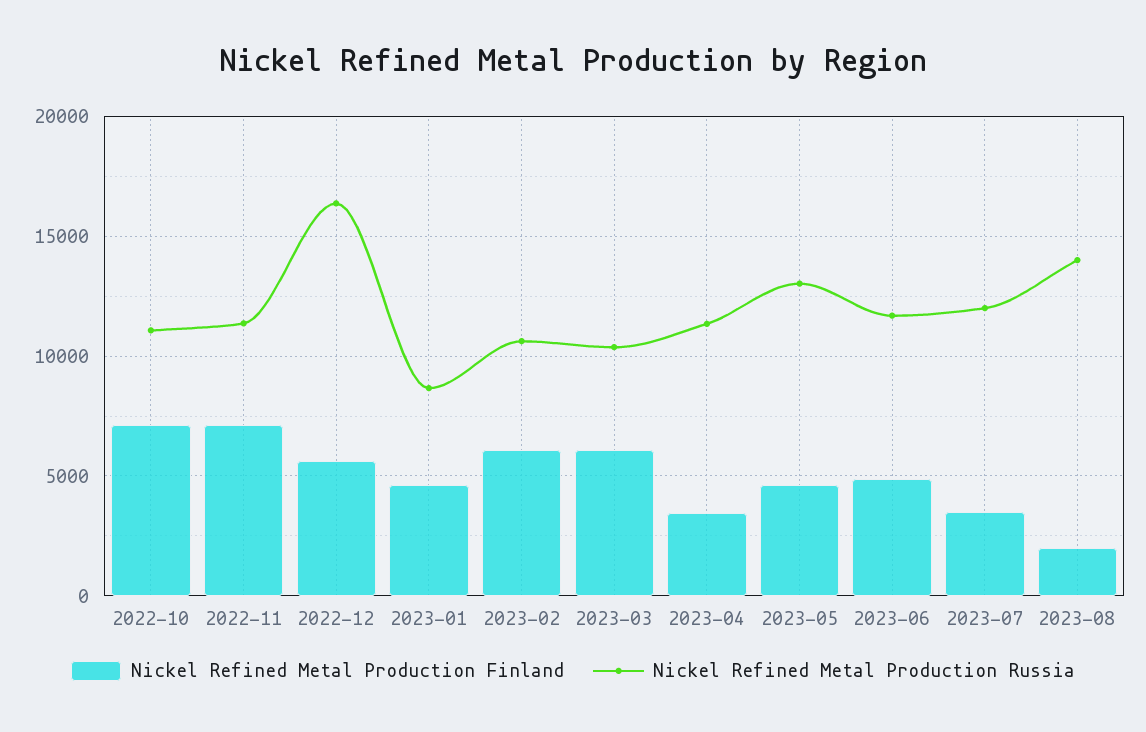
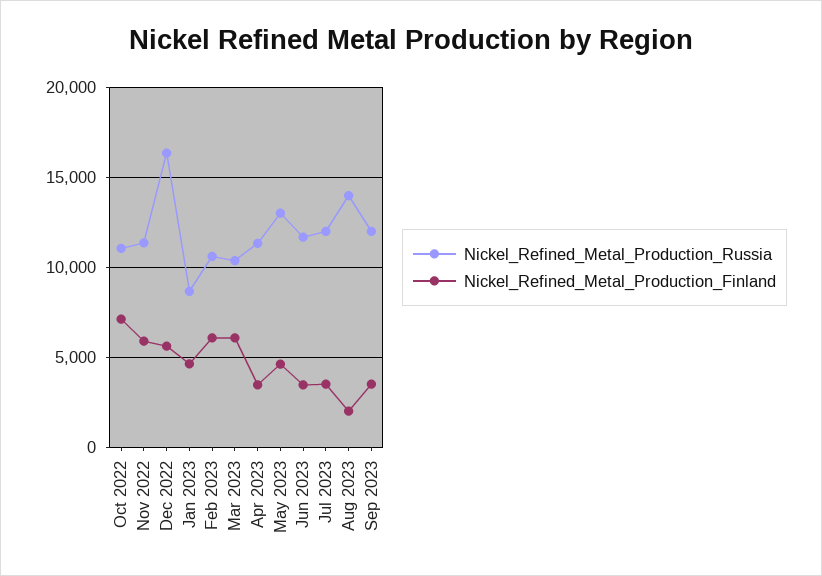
Nickel Refined Metal Production Finland, 2022-11: 7000 -> 6000
Nickel Refined Metal Production Finland, 2023-06: 5000 -> 3500
Nickel Refined Metal Production Russia, Sep 2023: none -> 12000
Nickel Refined Metal Production Finland, Sep 2023: none -> 3500

